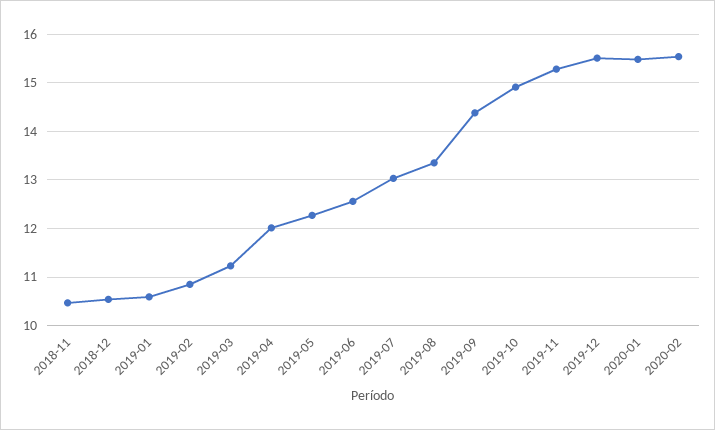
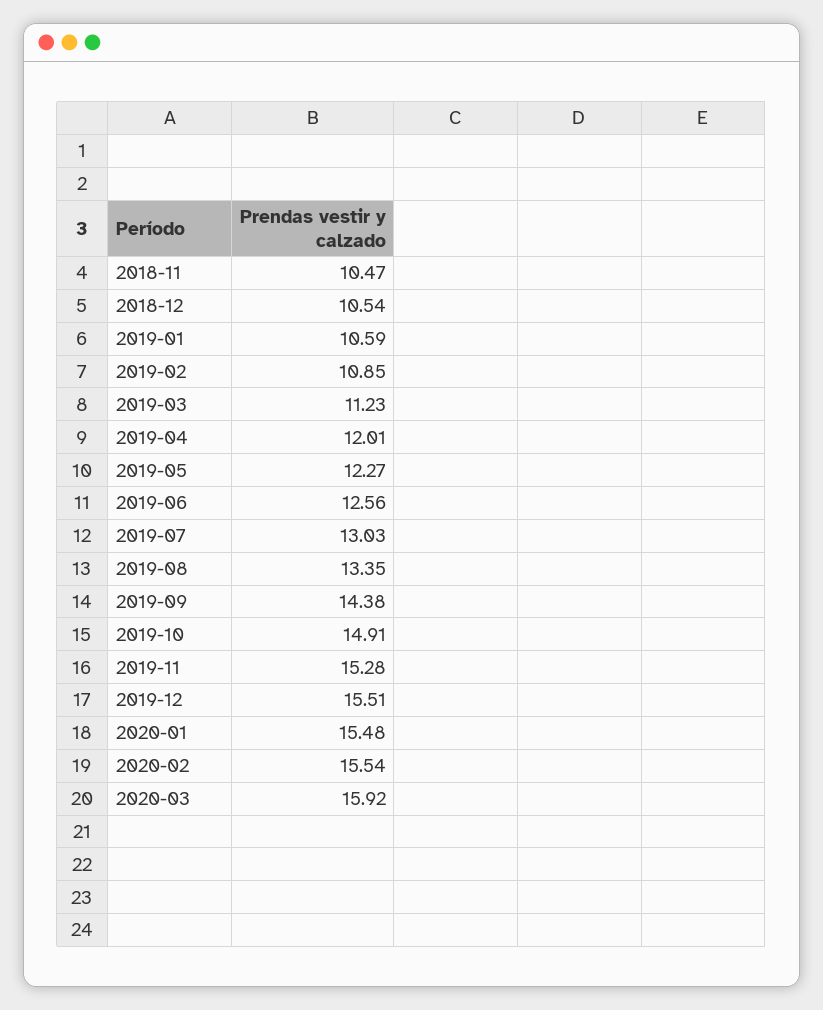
2020-03: none -> 15.92

